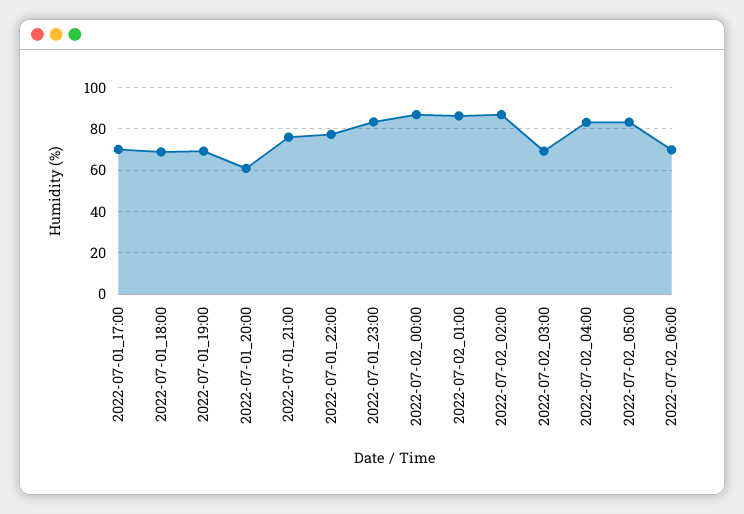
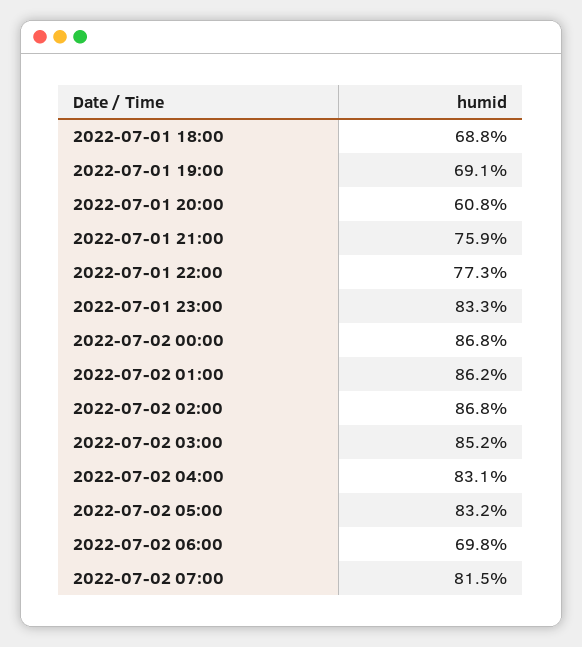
2022-07-01_17:00: 70 -> none
2022-07-02_03:00: 70 -> 85.2
2022-07-02 07:00: none -> 81.5

